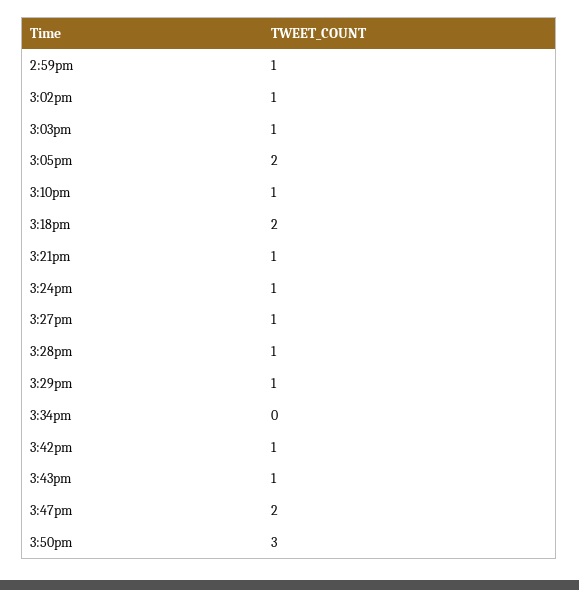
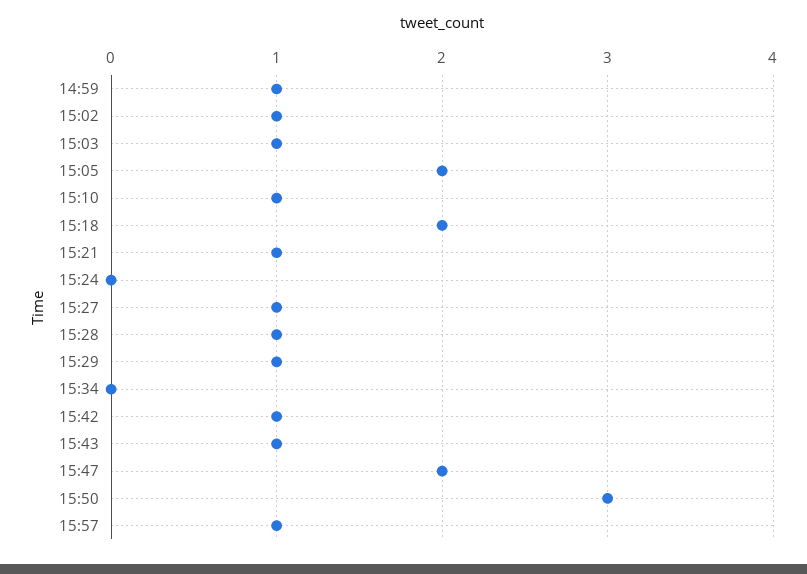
3:24pm: 1 -> 0
15:57: none -> 1

